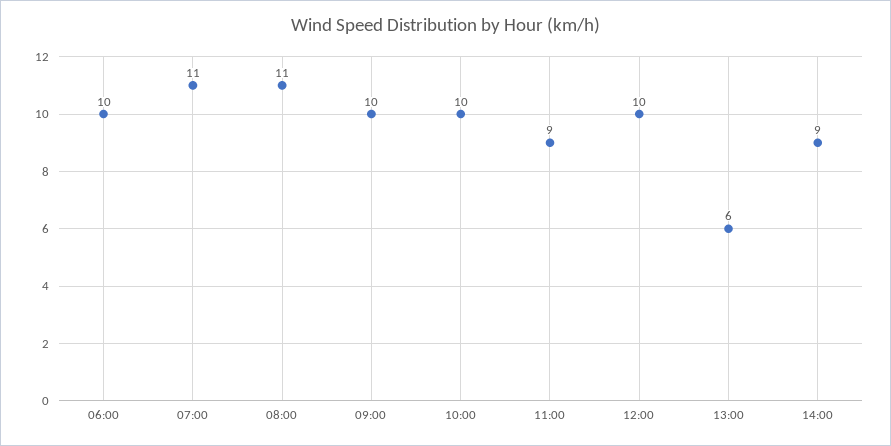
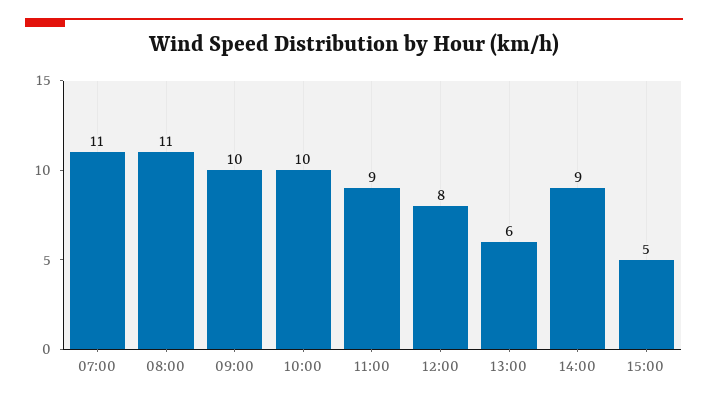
06:00: 10 -> none
12:00: 10 -> 8
15:00: none -> 5

